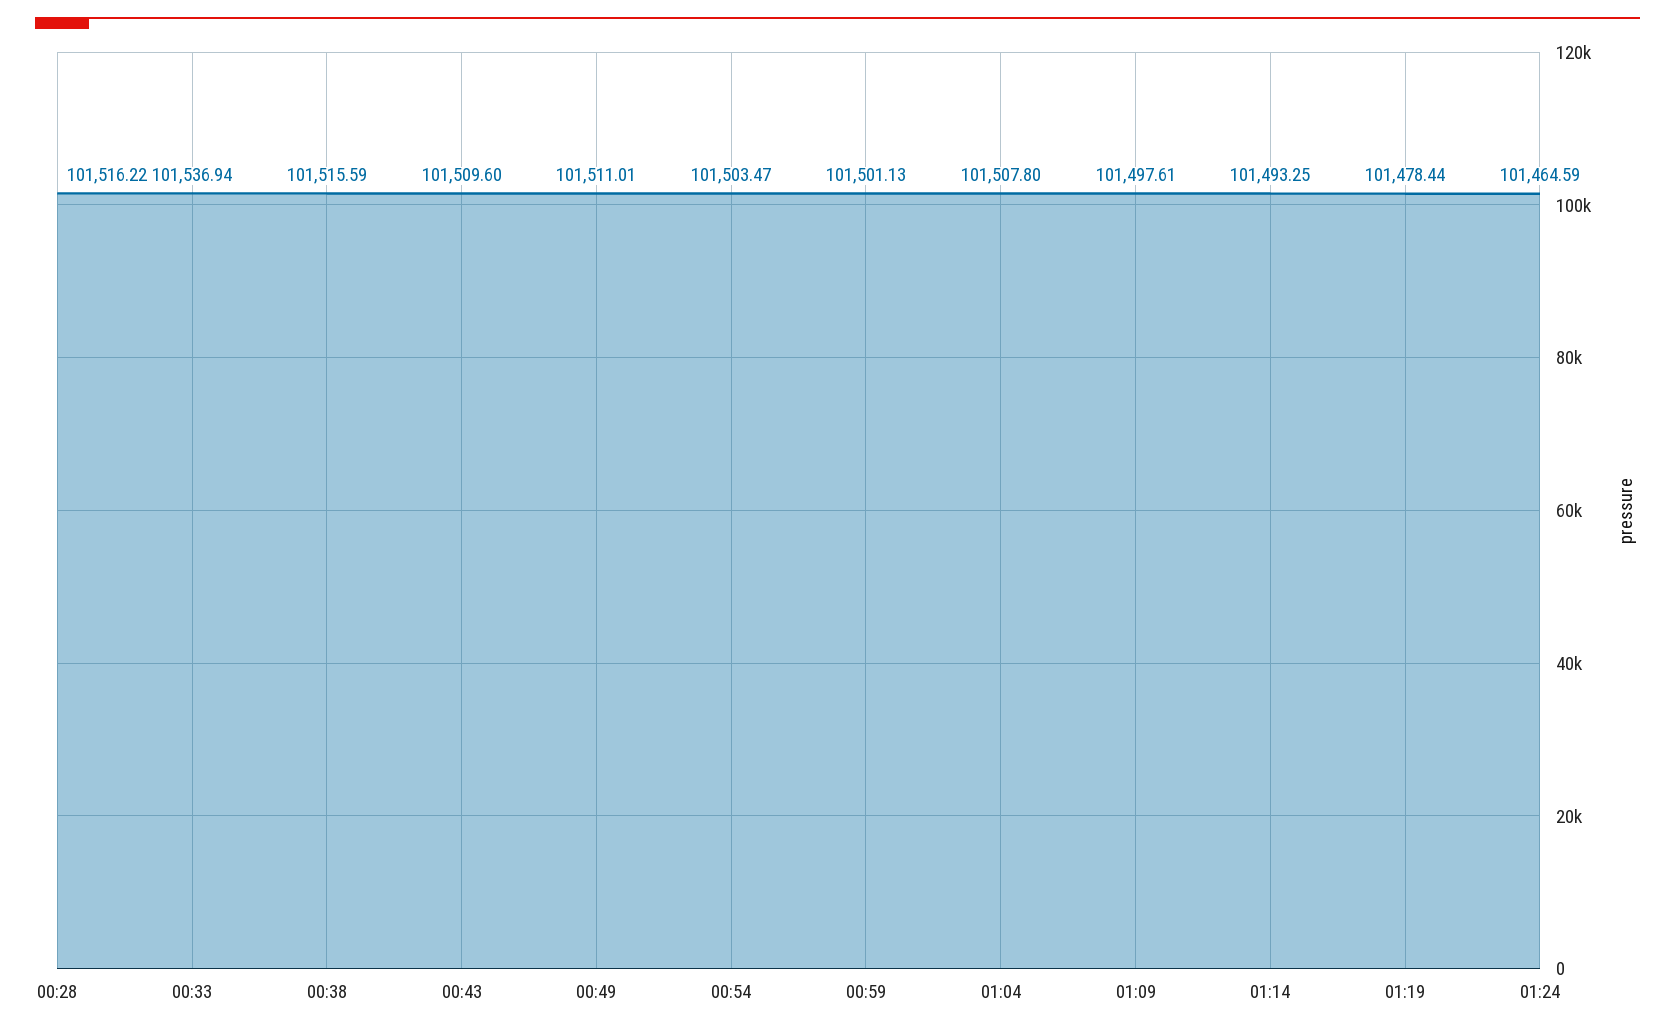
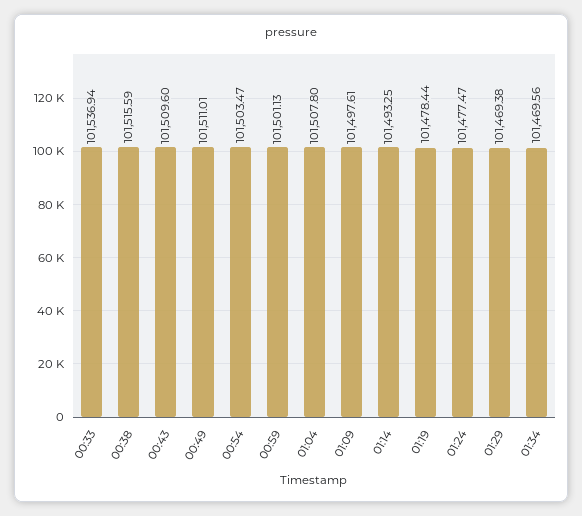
00:28: 101516.22 -> none
01:24: 101464.59 -> 101477.47
01:29: none -> 101469.38
01:34: none -> 101469.56

